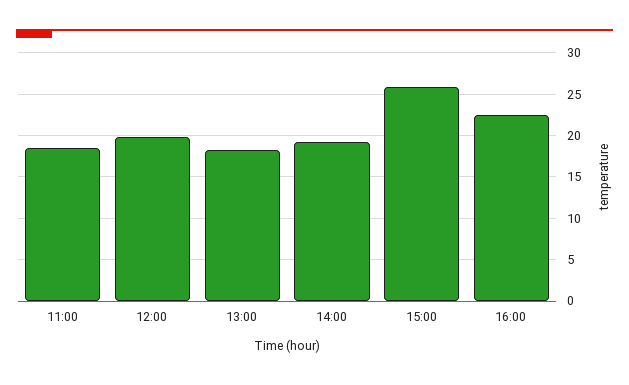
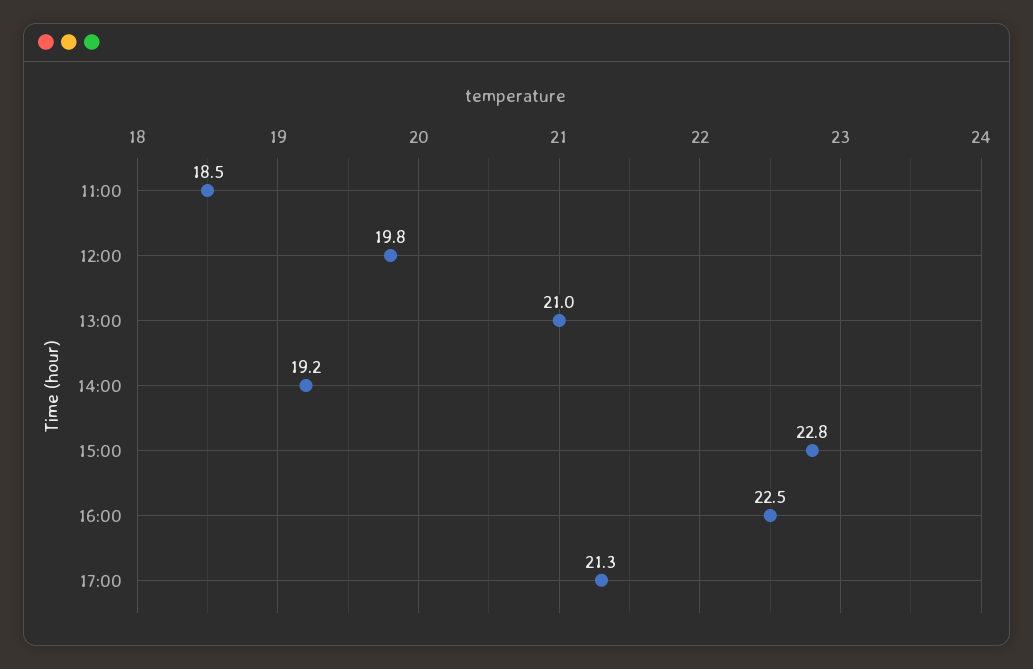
13:00: 18 -> 21
15:00: 26 -> 22.8
17:00: none -> 21.3

